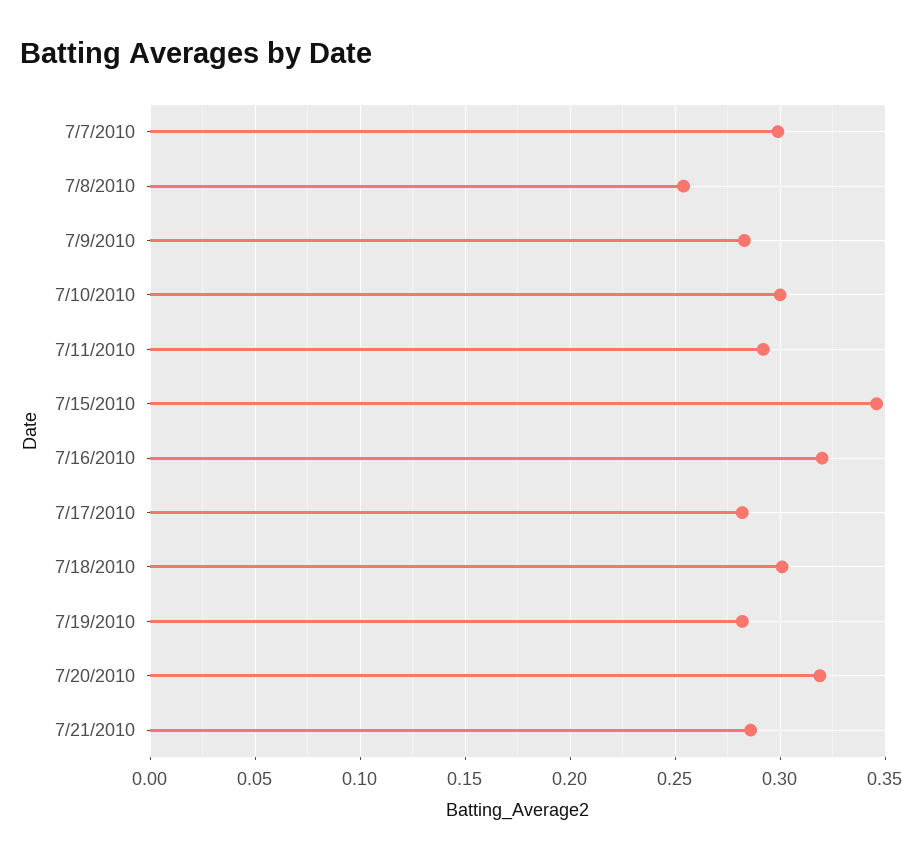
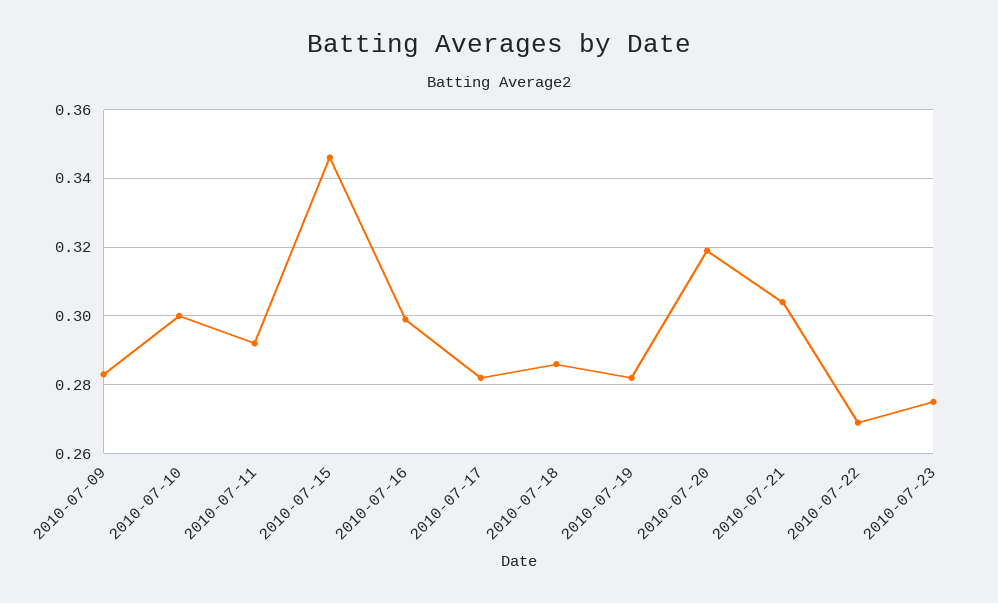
7/7/2010: 0.3 -> none
7/8/2010: 0.255 -> none
7/16/2010: 0.32 -> 0.3
7/18/2010: 0.3 -> 0.285
7/21/2010: 0.285 -> 0.305
2010-07-22: none -> 0.27
2010-07-23: none -> 0.275

